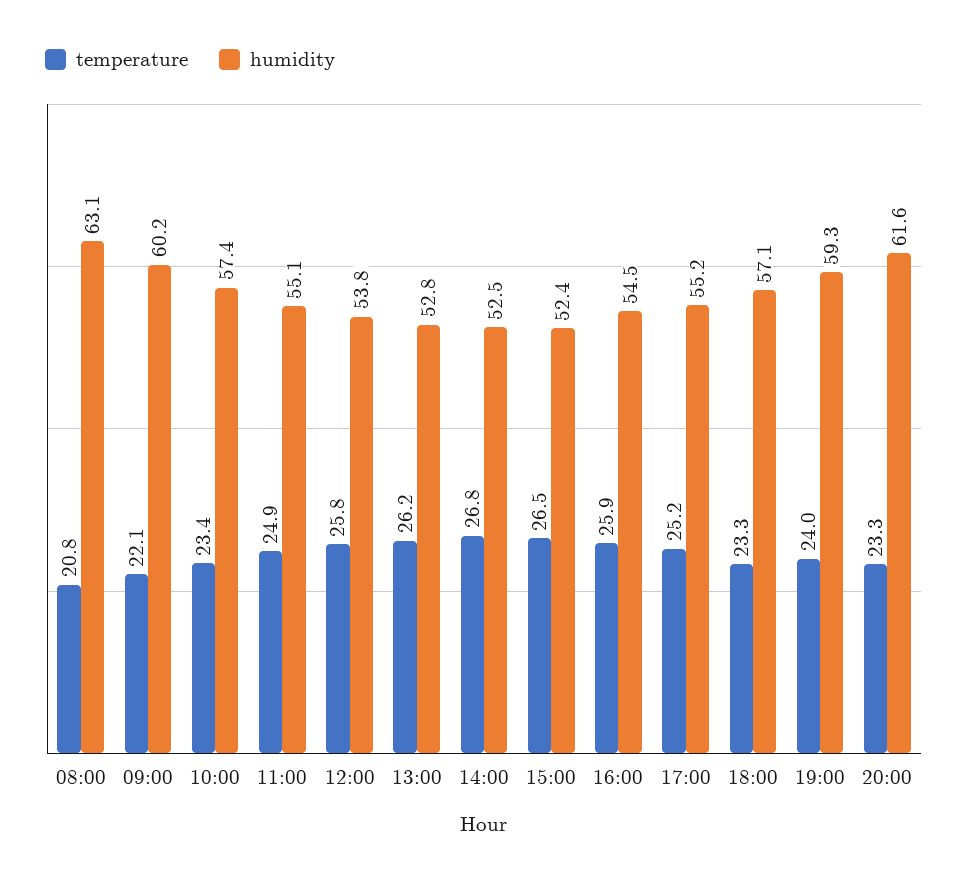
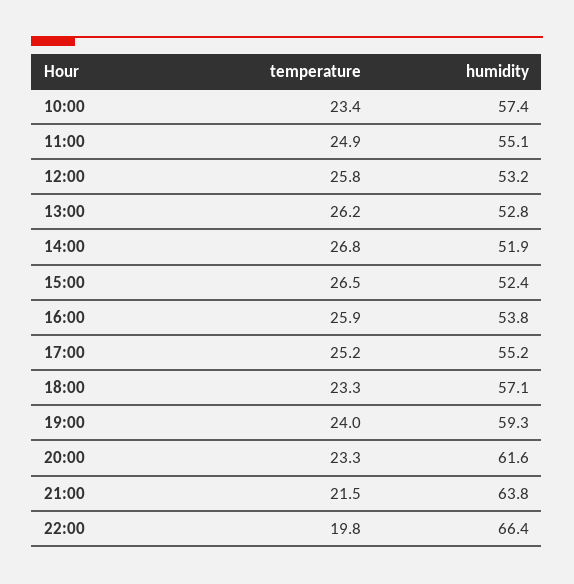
temperature, 08:00: 20.8 -> none
humidity, 08:00: 63.1 -> none
temperature, 09:00: 22.1 -> none
humidity, 09:00: 60.2 -> none
humidity, 12:00: 53.8 -> 53.2
humidity, 14:00: 52.5 -> 51.9
humidity, 16:00: 54.5 -> 53.8
temperature, 21:00: none -> 21.5
humidity, 21:00: none -> 63.8
temperature, 22:00: none -> 19.8
humidity, 22:00: none -> 66.4

